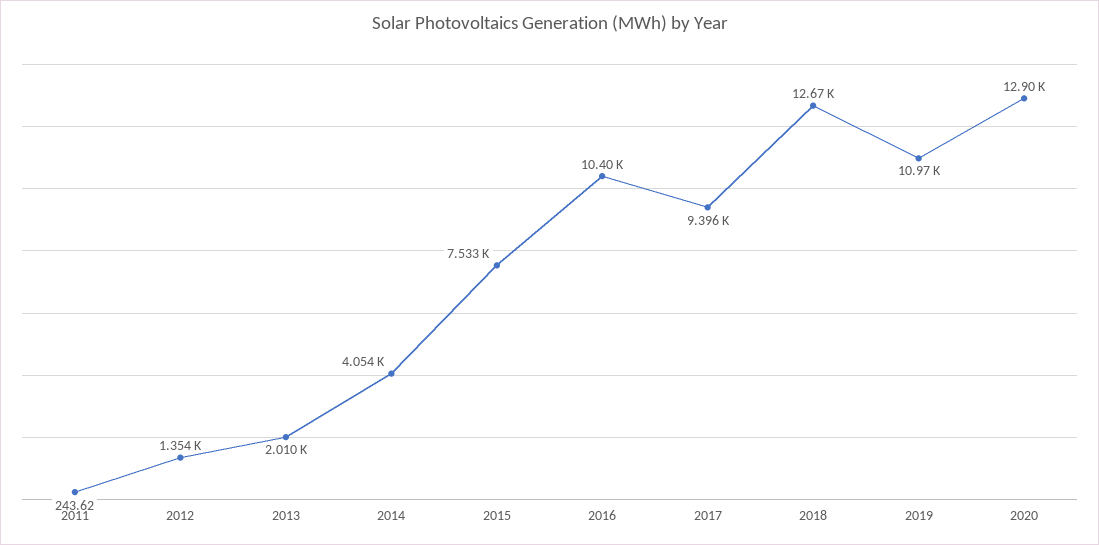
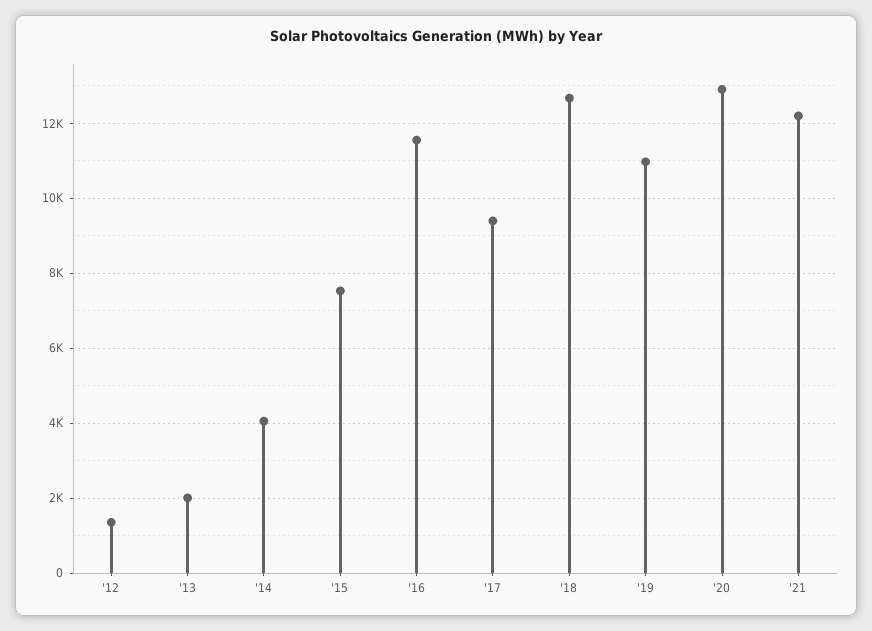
2011: 243.62 -> none
2016: 10400 -> 11600
'21: none -> 12200

